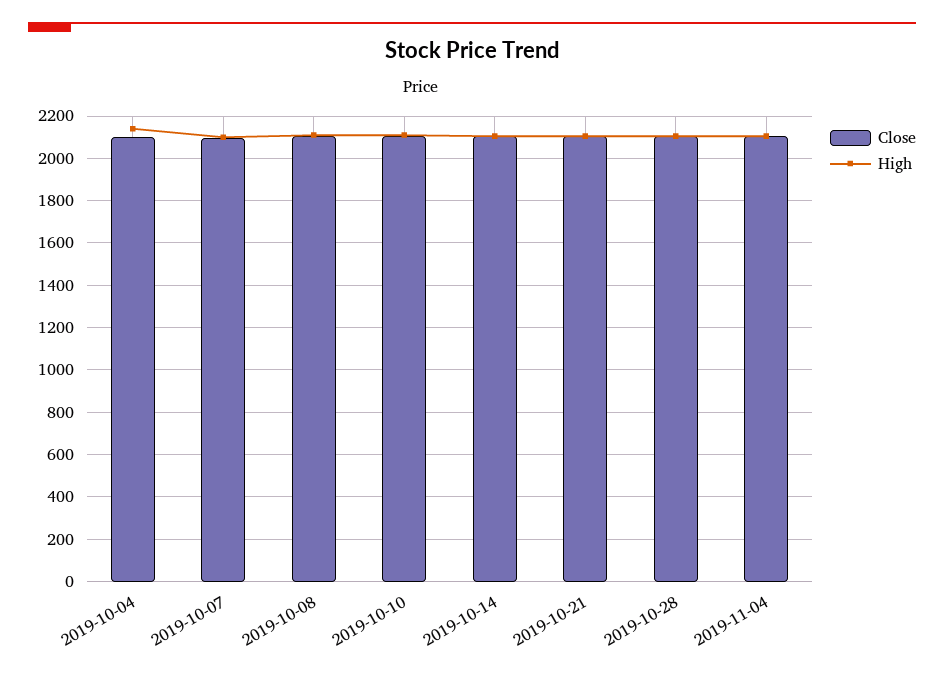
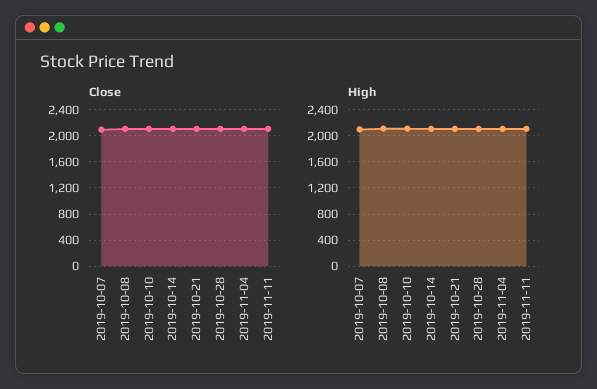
Close, 2019-10-04: 2100 -> none
High, 2019-10-04: 2150 -> none
Close, 2019-11-11: none -> 2100
High, 2019-11-11: none -> 2100

